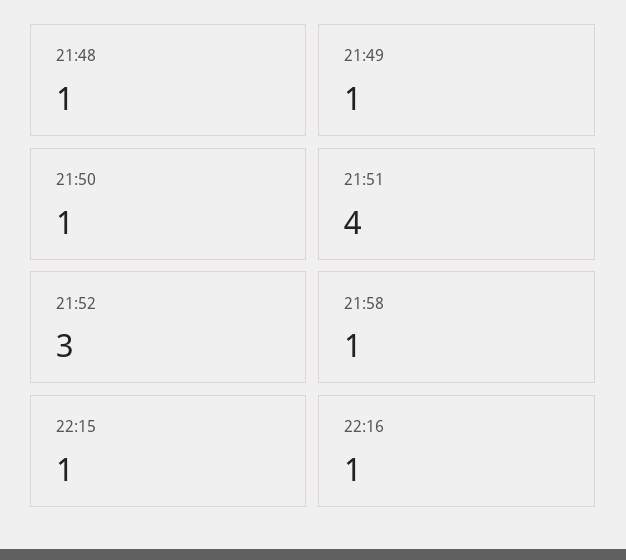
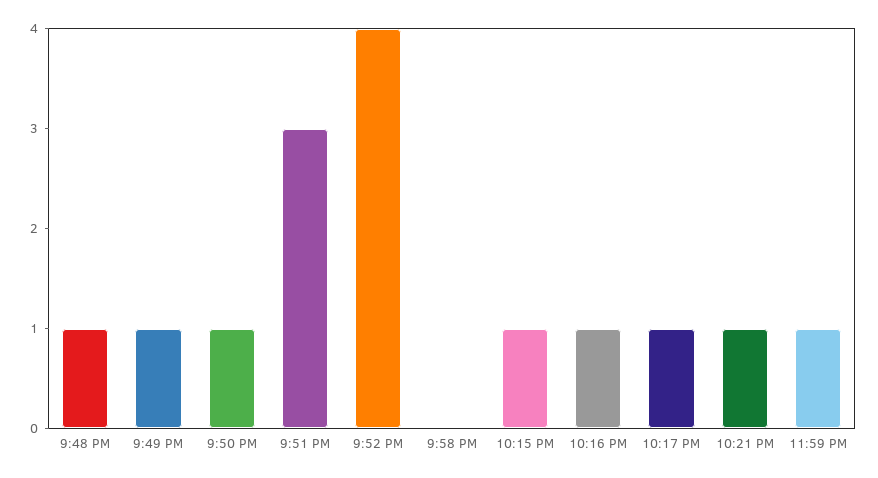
21:51: 4 -> 3
21:52: 3 -> 4
21:58: 1 -> 0
10:17 PM: none -> 1
10:21 PM: none -> 1
11:59 PM: none -> 1

